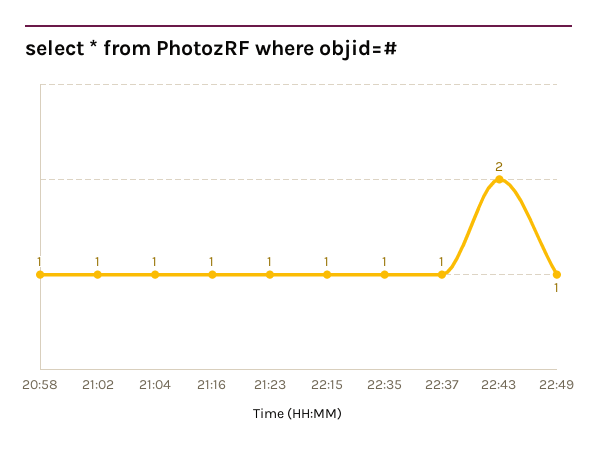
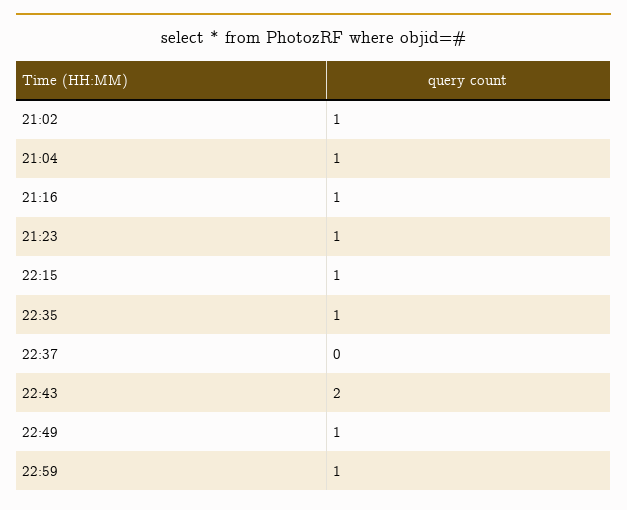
20:58: 1 -> none
22:37: 1 -> 0
22:59: none -> 1

